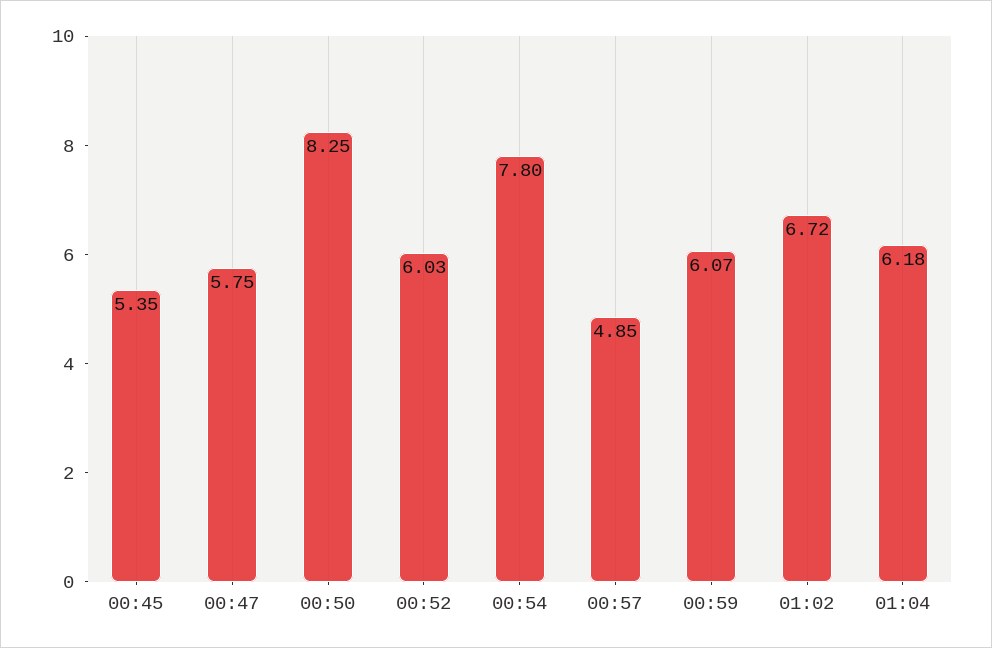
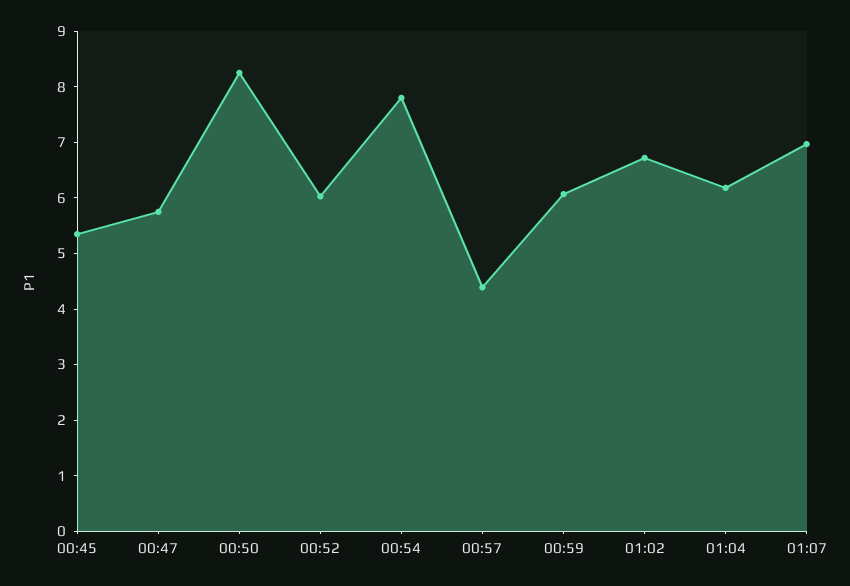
00:57: 4.85 -> 4.4
01:07: none -> 7

